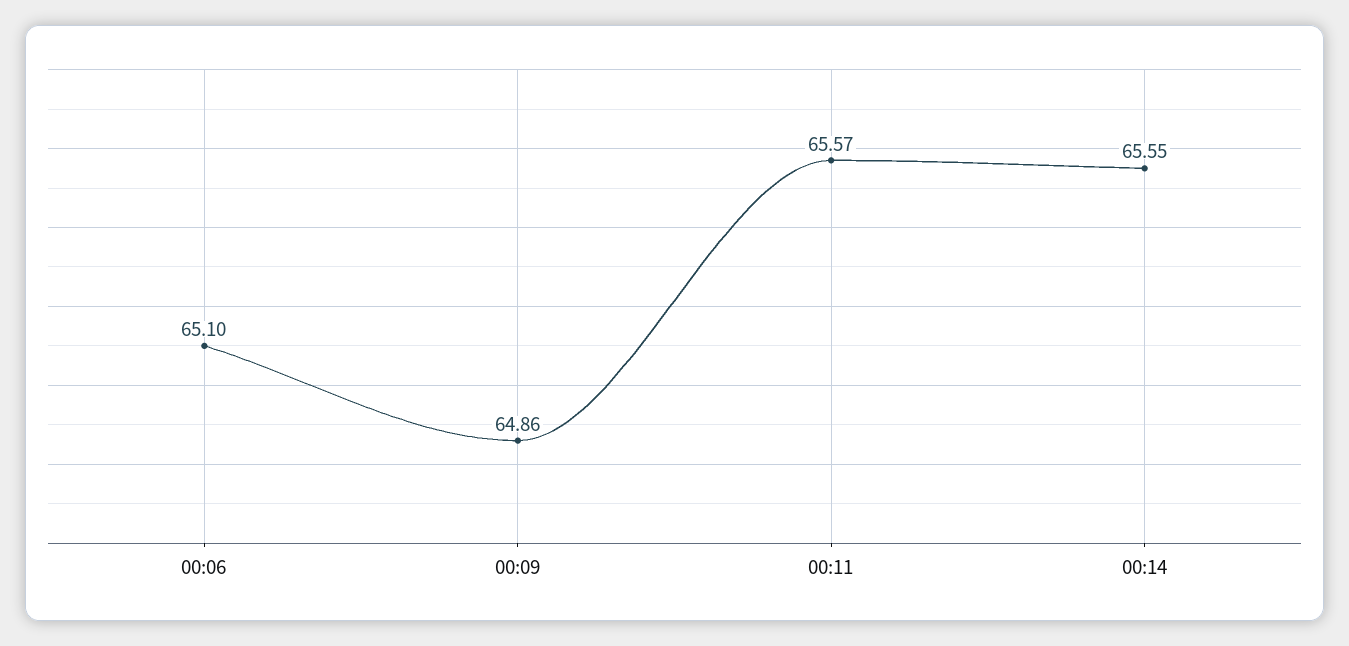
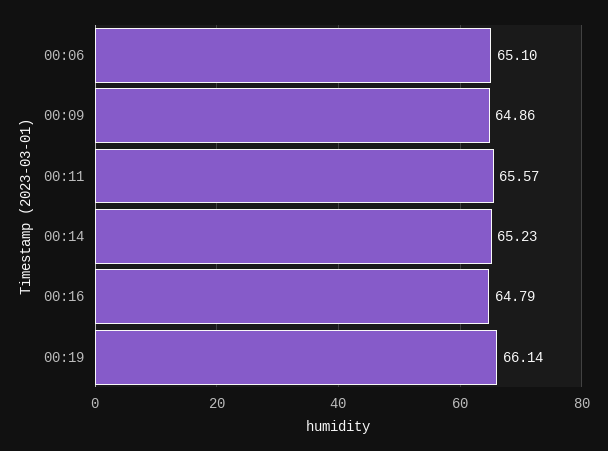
00:14: 65.55 -> 65.23
00:16: none -> 64.79
00:19: none -> 66.14

